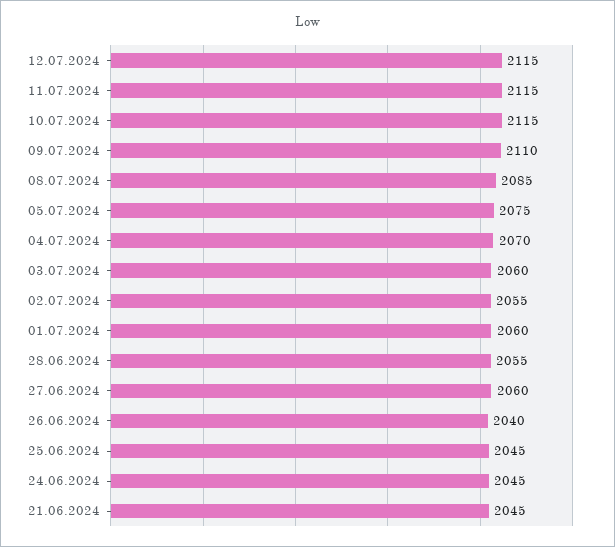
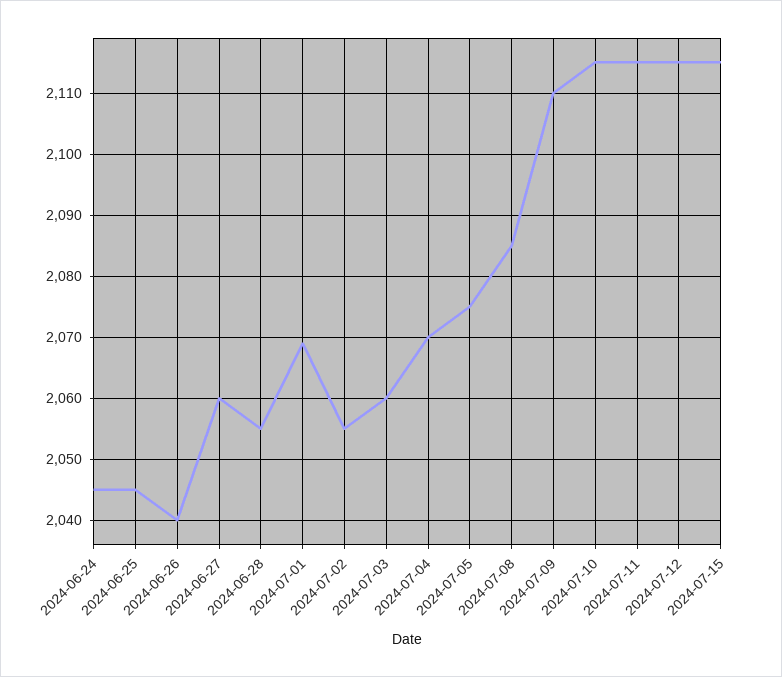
01.07.2024: 2060 -> 2069
21.06.2024: 2045 -> none
2024-07-15: none -> 2115

